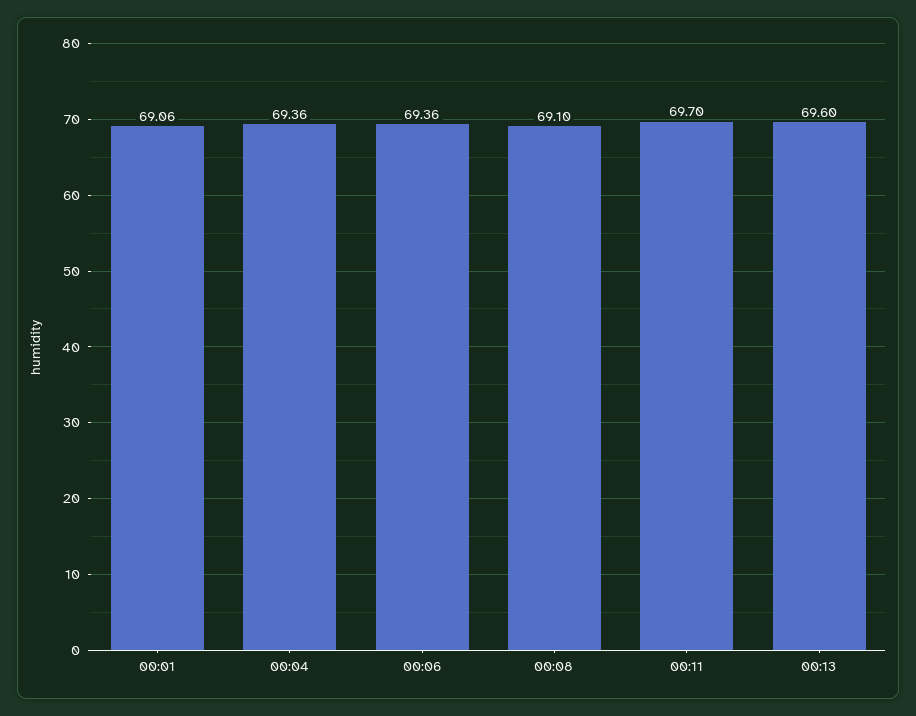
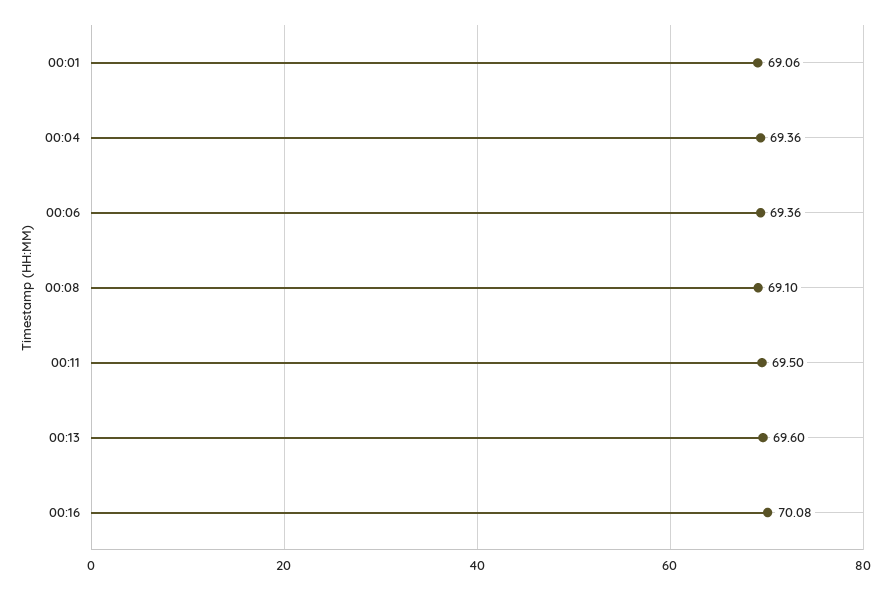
00:11: 69.7 -> 69.5
00:16: none -> 70.08

